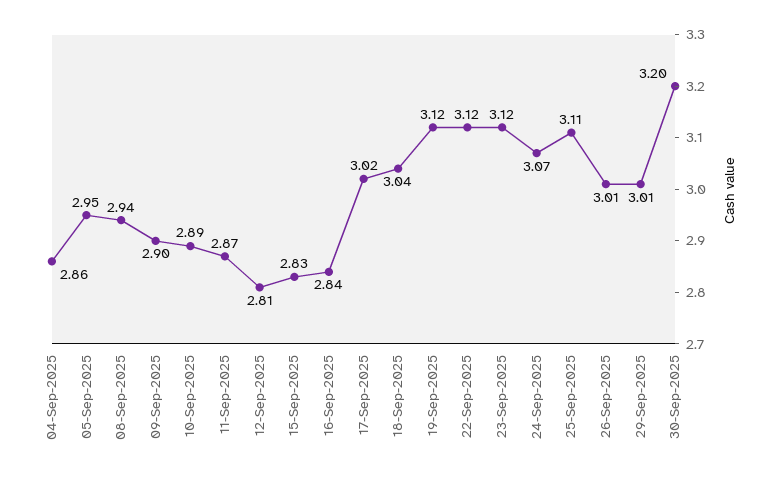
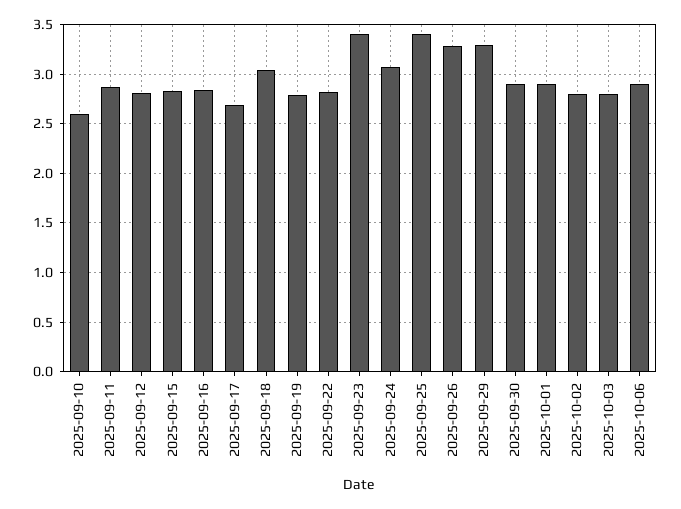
04-Sep-2025: 2.86 -> none
05-Sep-2025: 2.95 -> none
08-Sep-2025: 2.94 -> none
09-Sep-2025: 2.9 -> none
10-Sep-2025: 2.89 -> 2.6
17-Sep-2025: 3.02 -> 2.7
19-Sep-2025: 3.12 -> 2.8
22-Sep-2025: 3.12 -> 2.8
23-Sep-2025: 3.12 -> 3.4
25-Sep-2025: 3.11 -> 3.4
26-Sep-2025: 3.01 -> 3.3
29-Sep-2025: 3.01 -> 3.3
30-Sep-2025: 3.2 -> 2.9
2025-10-01: none -> 2.9
2025-10-02: none -> 2.8
2025-10-03: none -> 2.8
2025-10-06: none -> 2.9

